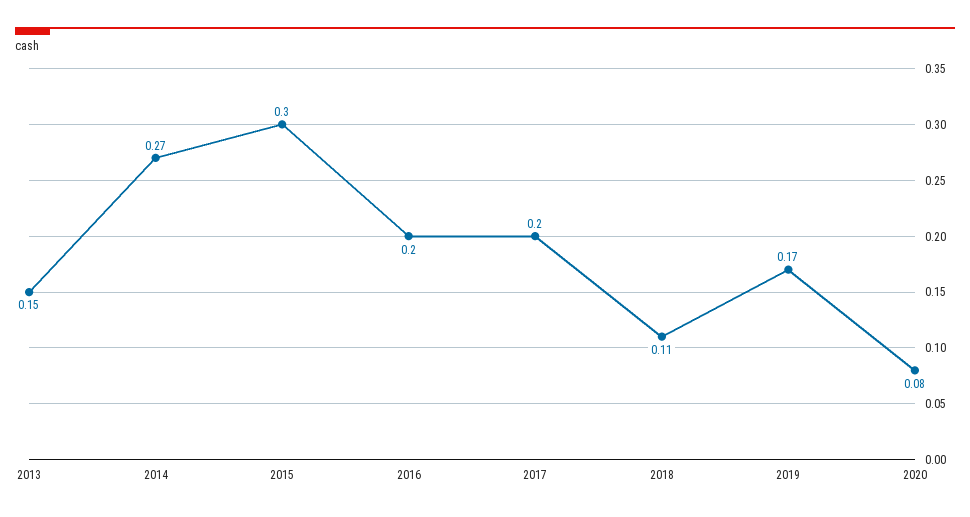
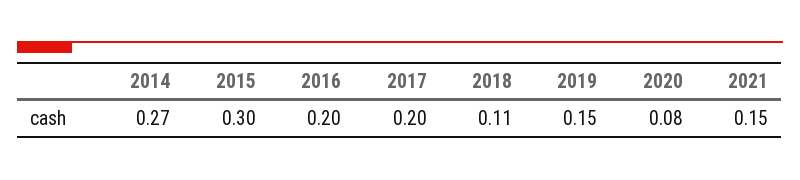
2013: 0.15 -> none
2019: 0.17 -> 0.15
2021: none -> 0.15

